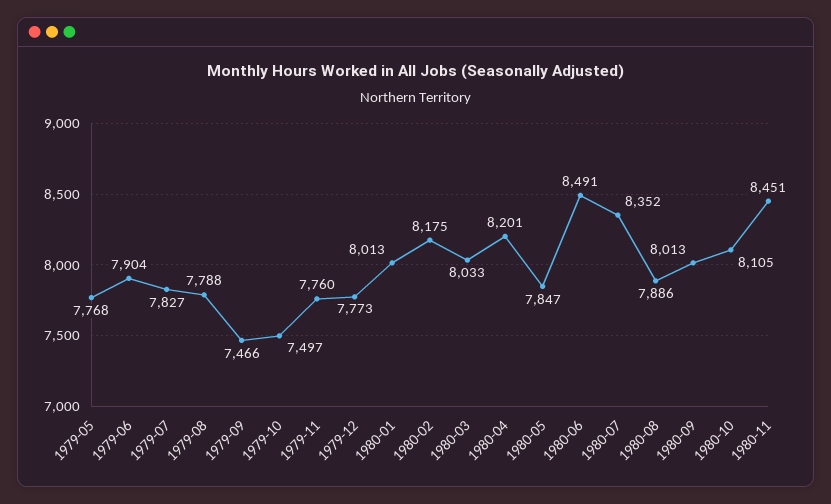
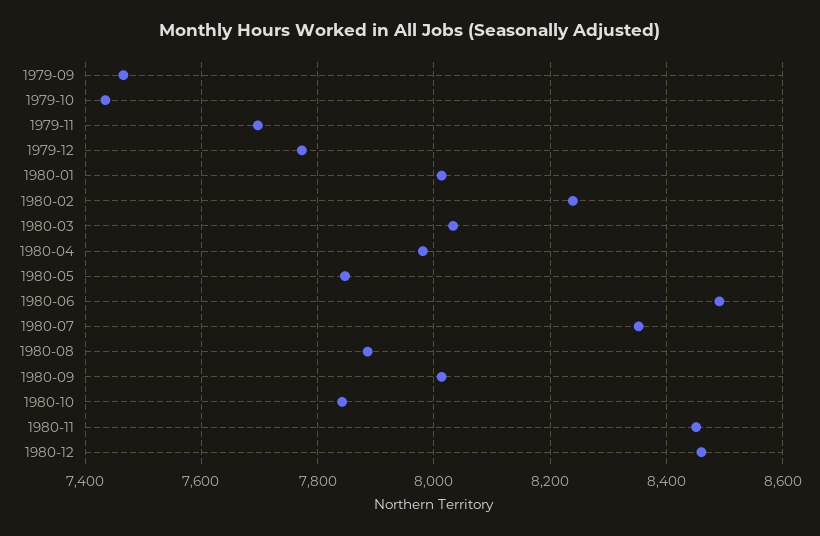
1979-05: 7768 -> none
1979-06: 7904 -> none
1979-07: 7827 -> none
1979-08: 7788 -> none
1979-10: 7497 -> 7440
1979-11: 7760 -> 7700
1980-02: 8175 -> 8240
1980-04: 8201 -> 7980
1980-10: 8105 -> 7840
1980-12: none -> 8460

